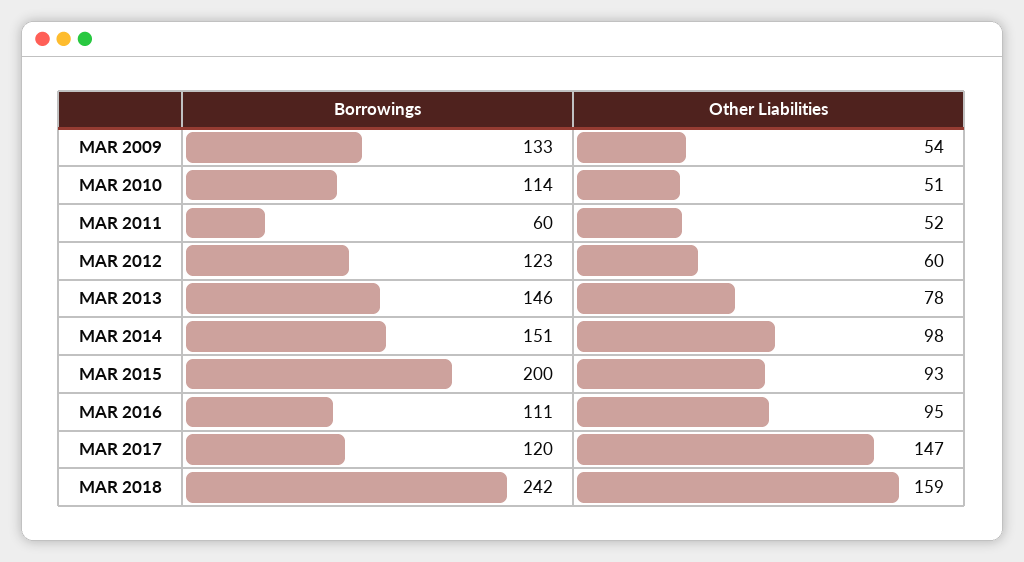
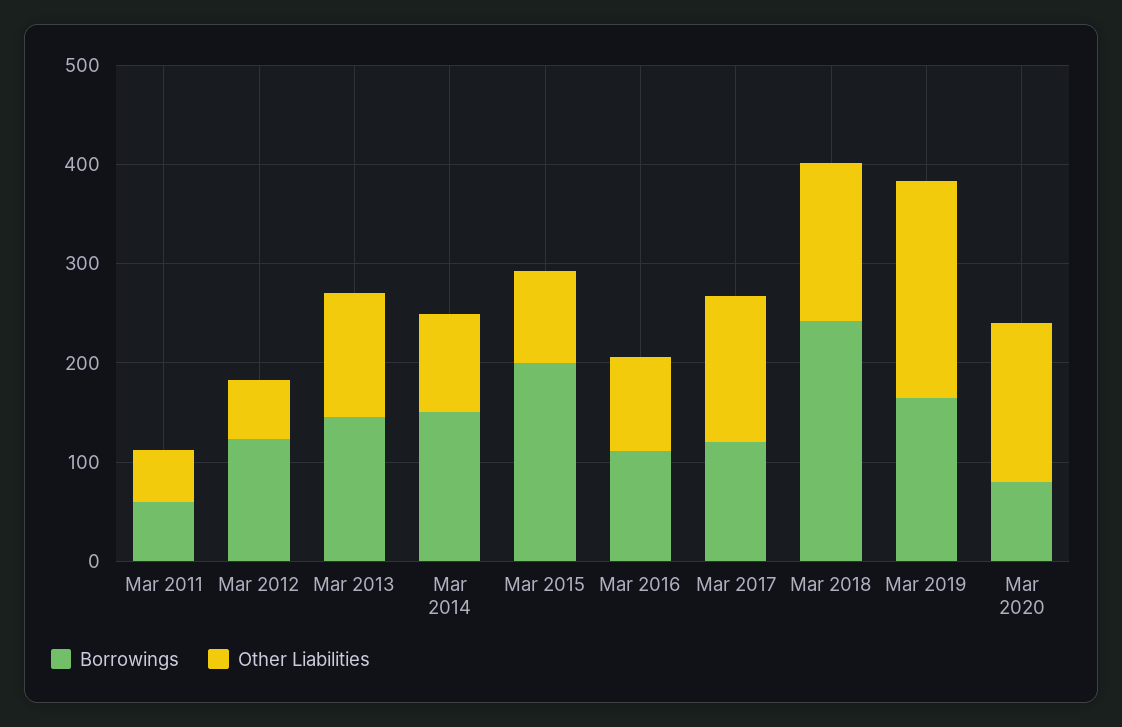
Borrowings, MAR 2009: 133 -> none
Other Liabilities, MAR 2009: 54 -> none
Borrowings, MAR 2010: 114 -> none
Other Liabilities, MAR 2010: 51 -> none
Other Liabilities, MAR 2013: 78 -> 120
Borrowings, Mar 2019: none -> 160
Other Liabilities, Mar 2019: none -> 220
Borrowings, Mar 2020: none -> 80
Other Liabilities, Mar 2020: none -> 160

